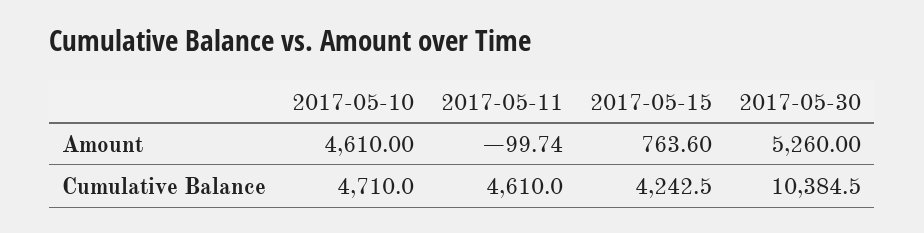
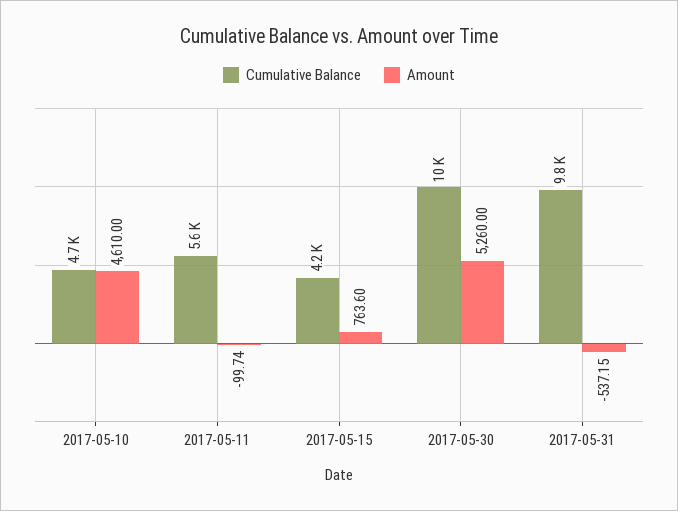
Cumulative Balance, 2017-05-11: 4610 -> 5600
Cumulative Balance, 2017-05-31: none -> 9800
Amount, 2017-05-31: none -> -537.15

